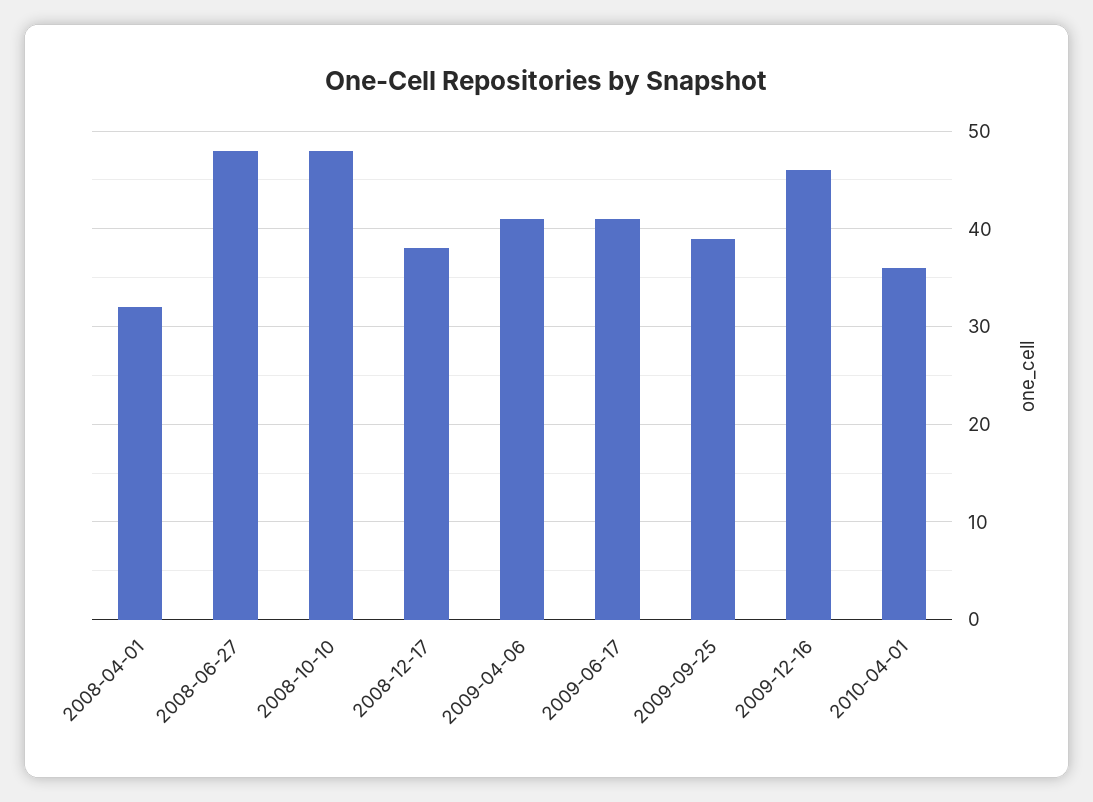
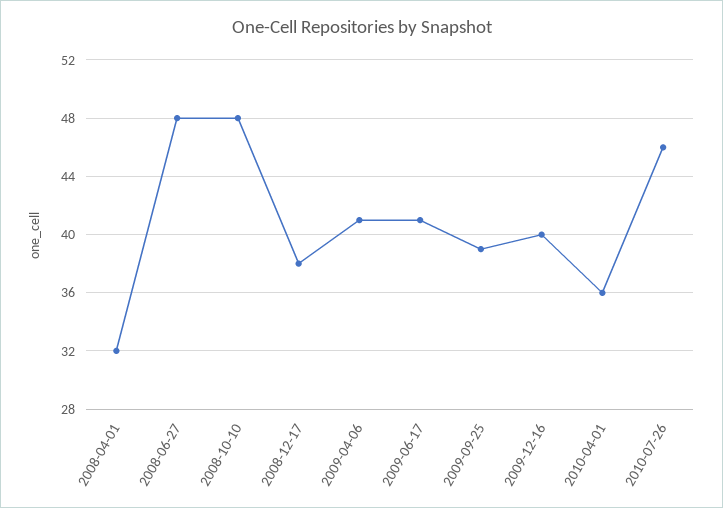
2009-12-16: 46 -> 40
2010-07-26: none -> 46

